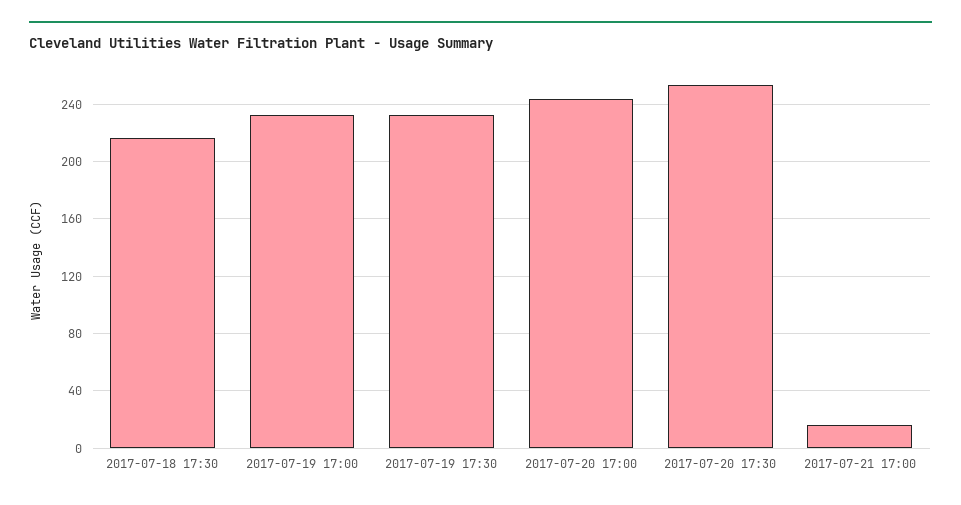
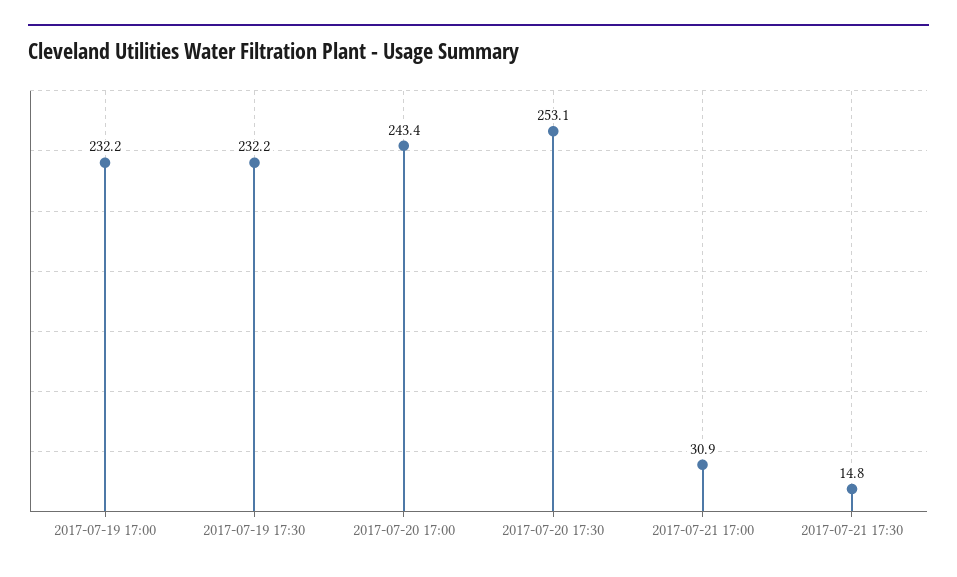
2017-07-18 17:30: 215 -> none
2017-07-21 17:00: 15 -> 30.9
2017-07-21 17:30: none -> 14.8

